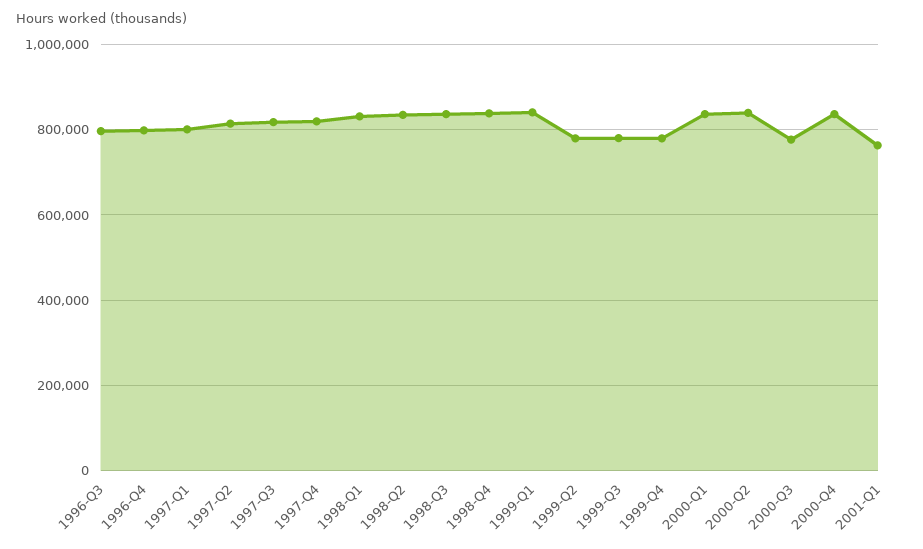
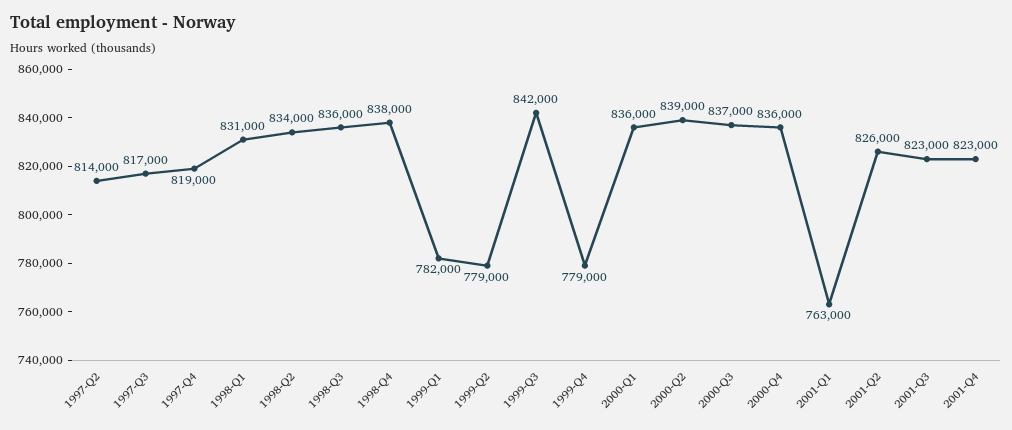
1996-Q3: 800000 -> none
1996-Q4: 800000 -> none
1997-Q1: 800000 -> none
1999-Q1: 840000 -> 782000
1999-Q3: 780000 -> 842000
2000-Q3: 780000 -> 837000
2001-Q2: none -> 826000
2001-Q3: none -> 823000
2001-Q4: none -> 823000

